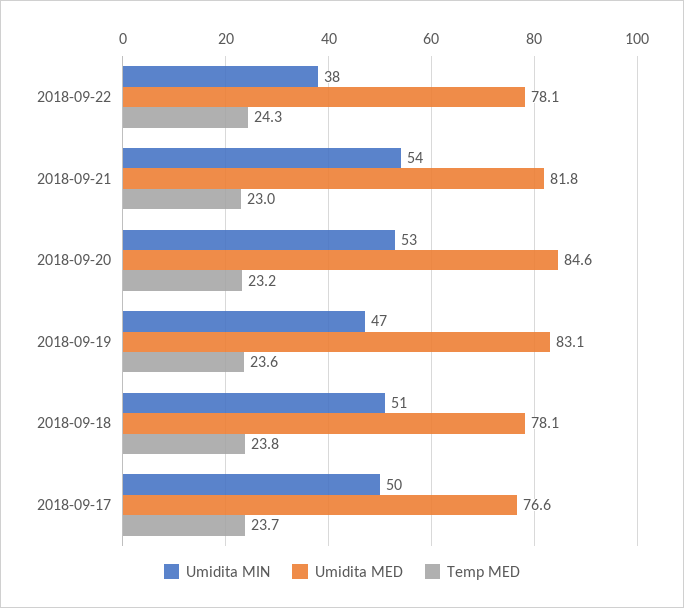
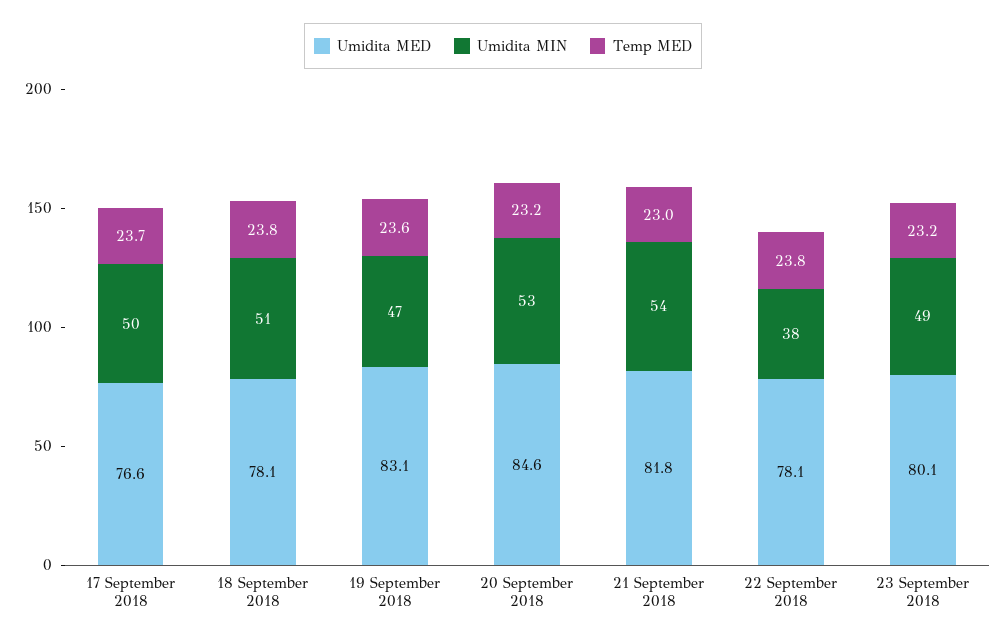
Temp MED, 2018-09-22: 24.3 -> 23.8
Umidita MED, 23 September 2018: none -> 80.1
Umidita MIN, 23 September 2018: none -> 49
Temp MED, 23 September 2018: none -> 23.2

